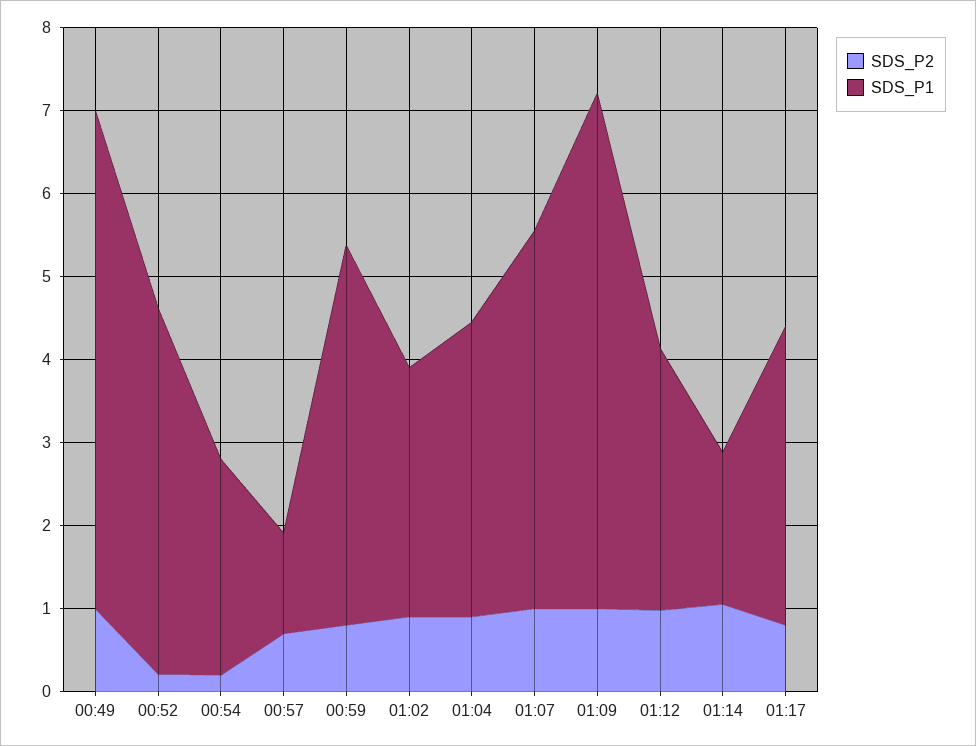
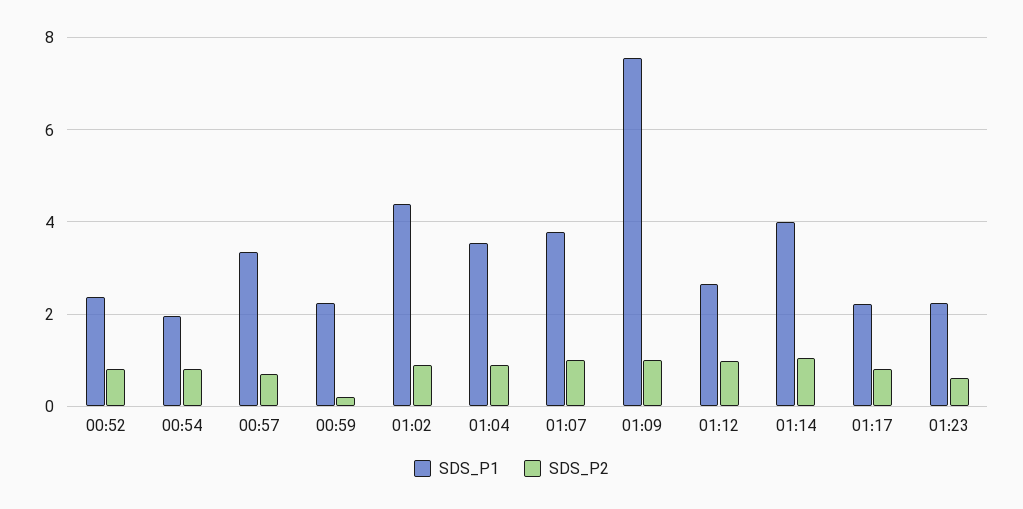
SDS_P2, 00:49: 1 -> none
SDS_P1, 00:49: 6 -> none
SDS_P2, 00:52: 0.2 -> 0.8
SDS_P1, 00:52: 4.4 -> 2.4
SDS_P2, 00:54: 0.2 -> 0.8
SDS_P1, 00:54: 2.6 -> 2
SDS_P1, 00:57: 1.2 -> 3.4
SDS_P2, 00:59: 0.8 -> 0.2
SDS_P1, 00:59: 4.6 -> 2.2
SDS_P1, 01:02: 3 -> 4.4
SDS_P1, 01:07: 4.6 -> 3.8
SDS_P1, 01:09: 6.2 -> 7.6
SDS_P1, 01:12: 3.2 -> 2.6
SDS_P1, 01:14: 1.8 -> 4
SDS_P1, 01:17: 3.6 -> 2.2
SDS_P1, 01:23: none -> 2.2
SDS_P2, 01:23: none -> 0.6

